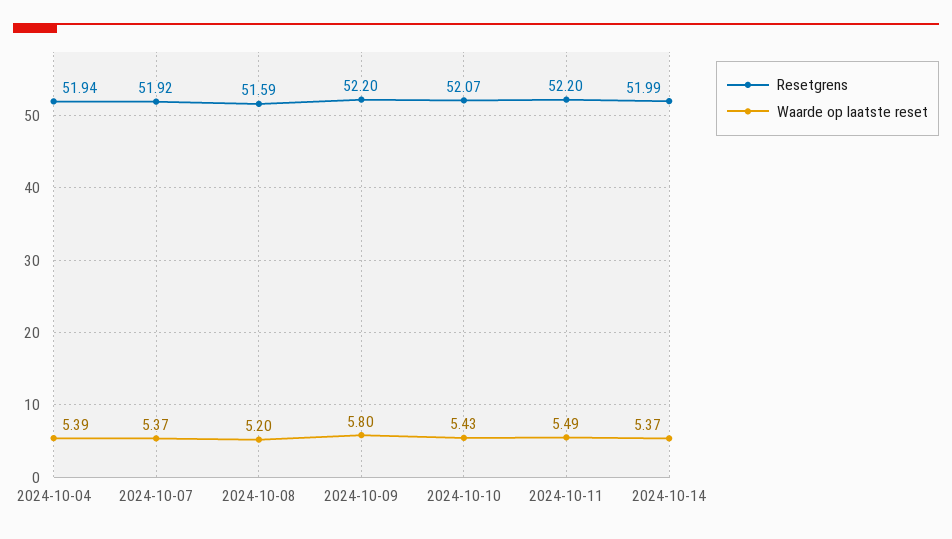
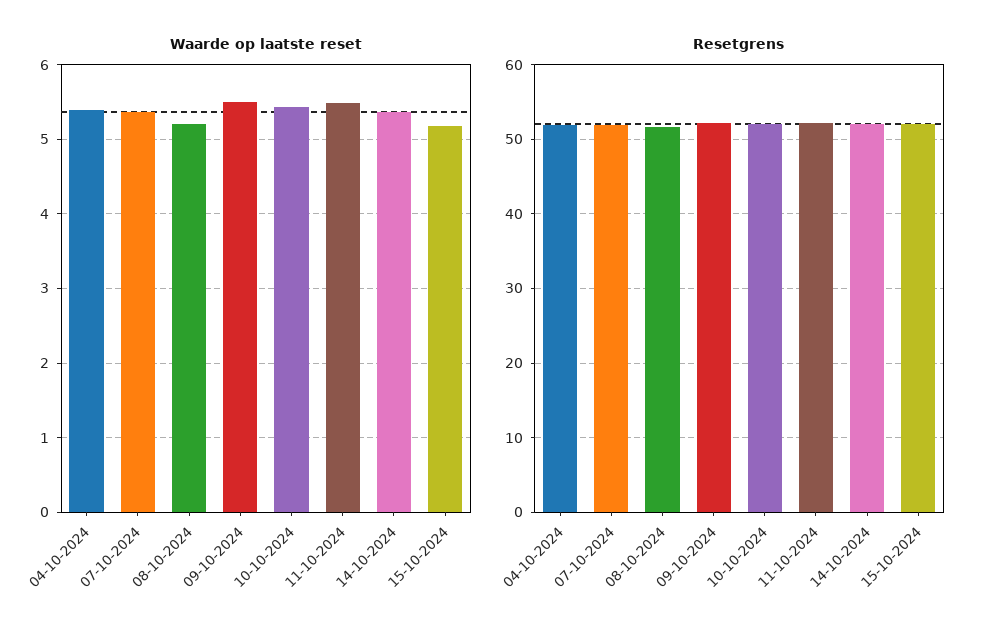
Waarde op laatste reset, 2024-10-09: 5.8 -> 5.5
Waarde op laatste reset, 15-10-2024: none -> 5.2
Resetgrens, 15-10-2024: none -> 52

